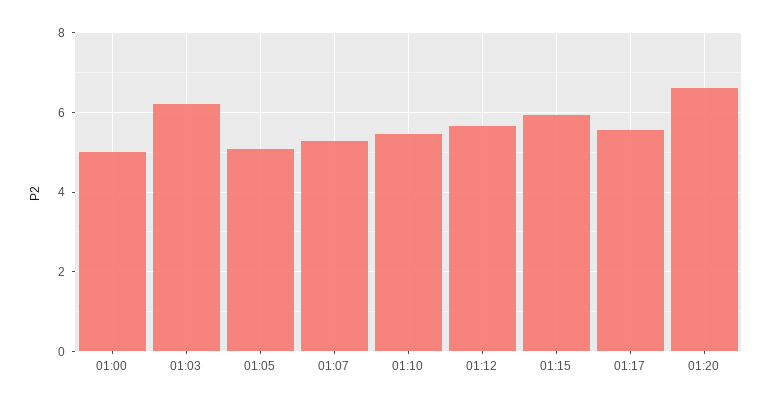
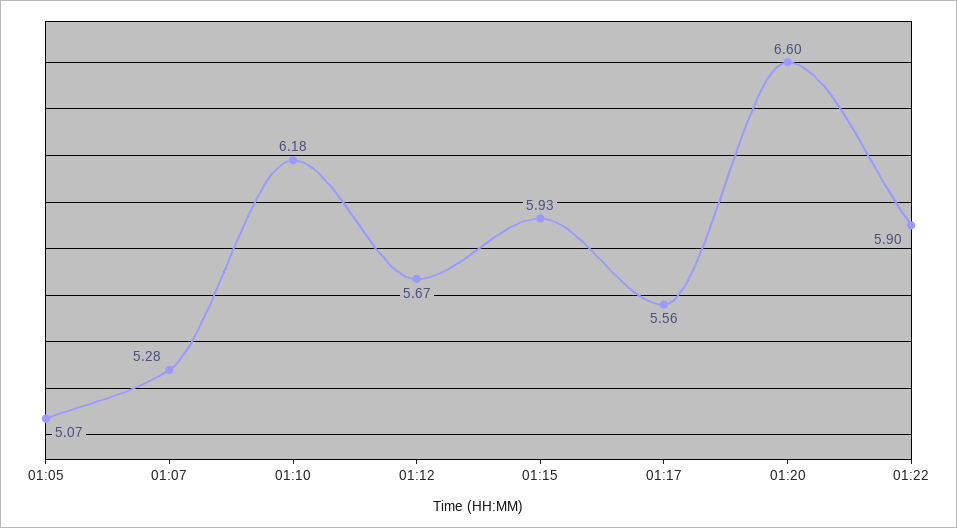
01:00: 5 -> none
01:03: 6.2 -> none
01:10: 5.4 -> 6.18
01:22: none -> 5.9

